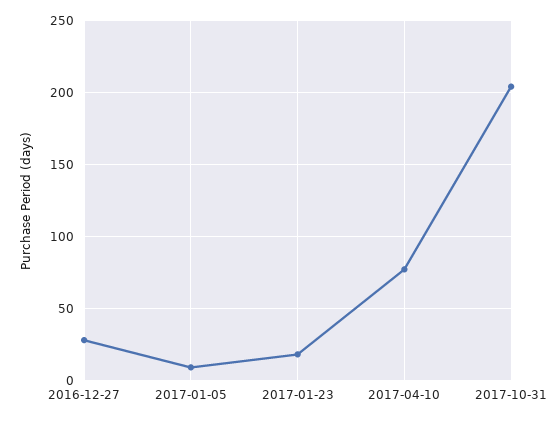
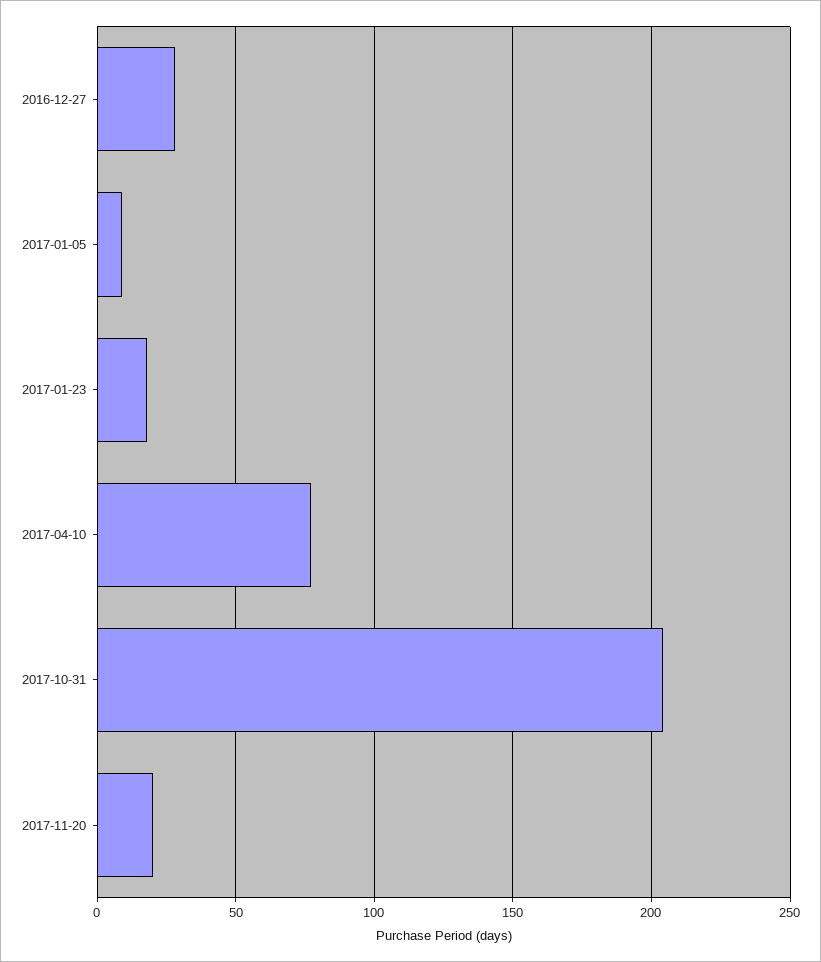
2017-11-20: none -> 20

